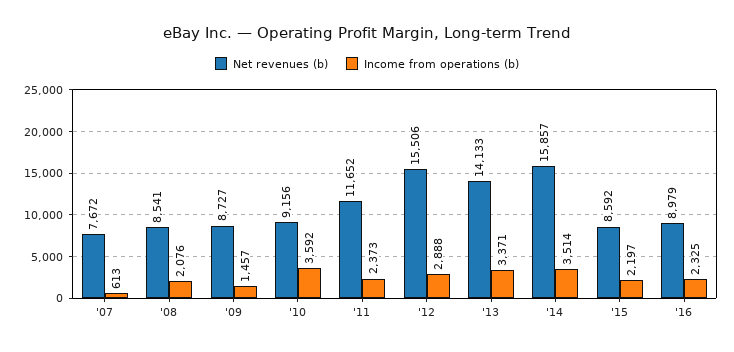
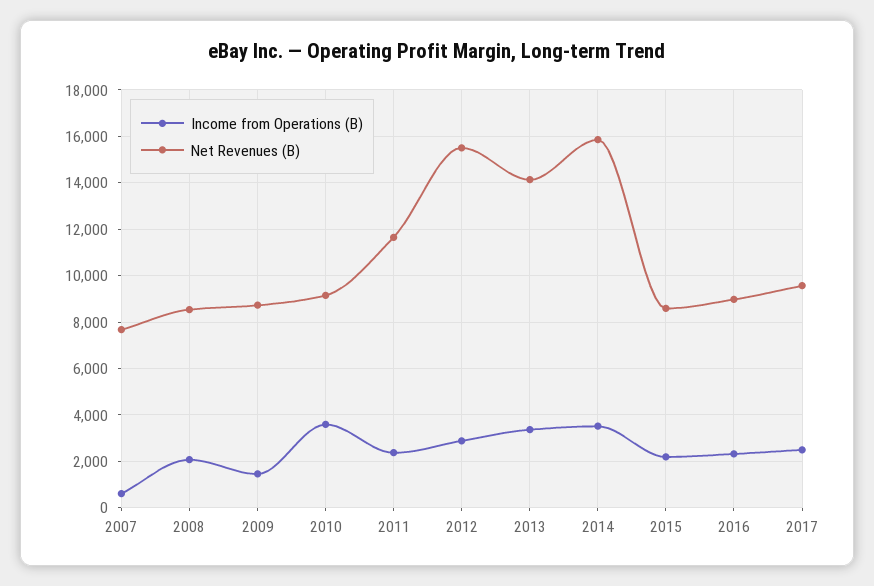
Income from operations (b), 2017: none -> 2500
Net revenues (b), 2017: none -> 9500

